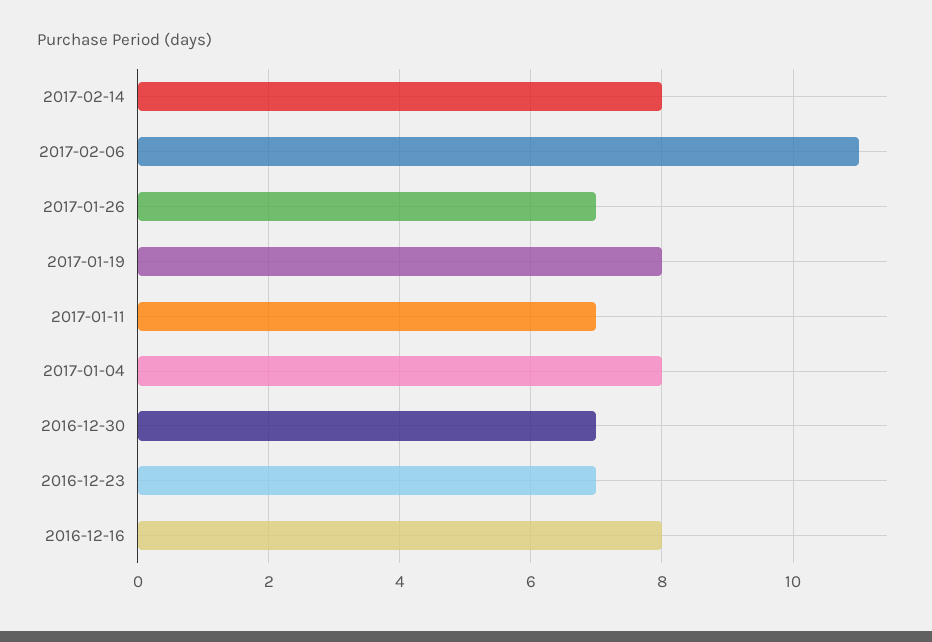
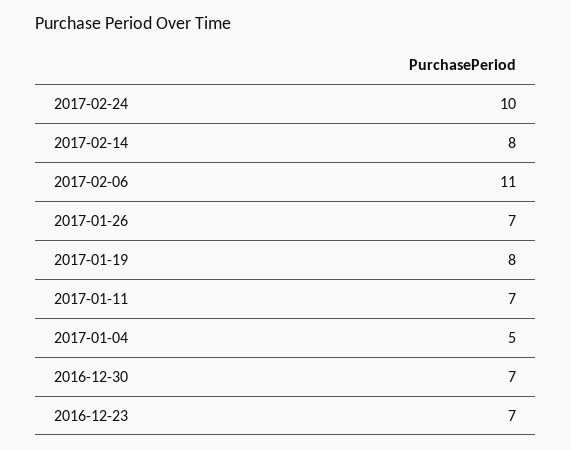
2017-01-04: 8 -> 5
2016-12-16: 8 -> none
2017-02-24: none -> 10

